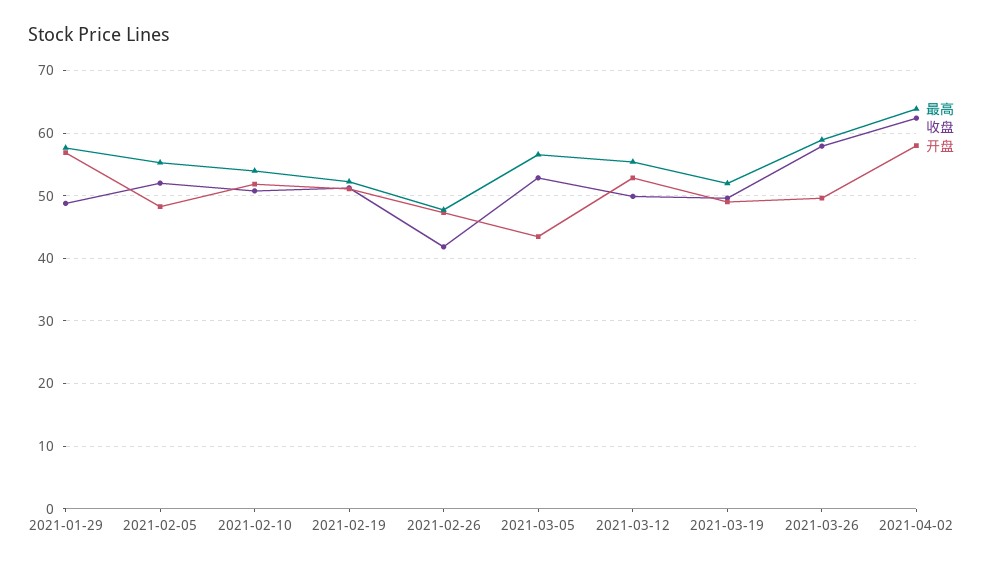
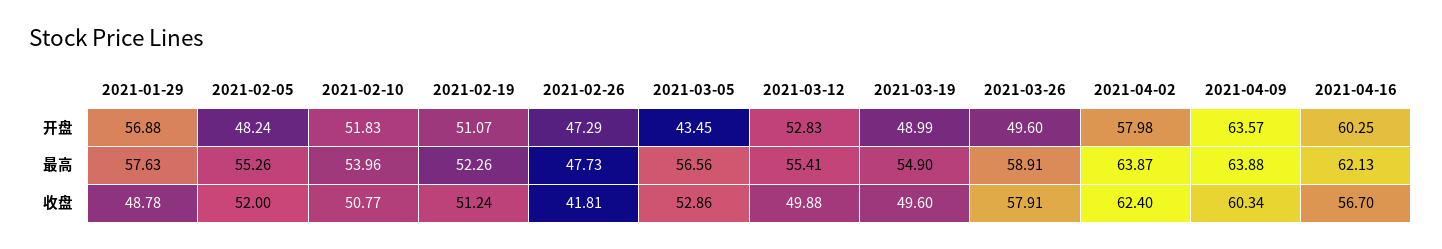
最高, 2021-03-19: 52 -> 54.9
开盘, 2021-04-09: none -> 63.57
开盘, 2021-04-16: none -> 60.25
最高, 2021-04-09: none -> 63.88
最高, 2021-04-16: none -> 62.13
收盘, 2021-04-09: none -> 60.34
收盘, 2021-04-16: none -> 56.7

